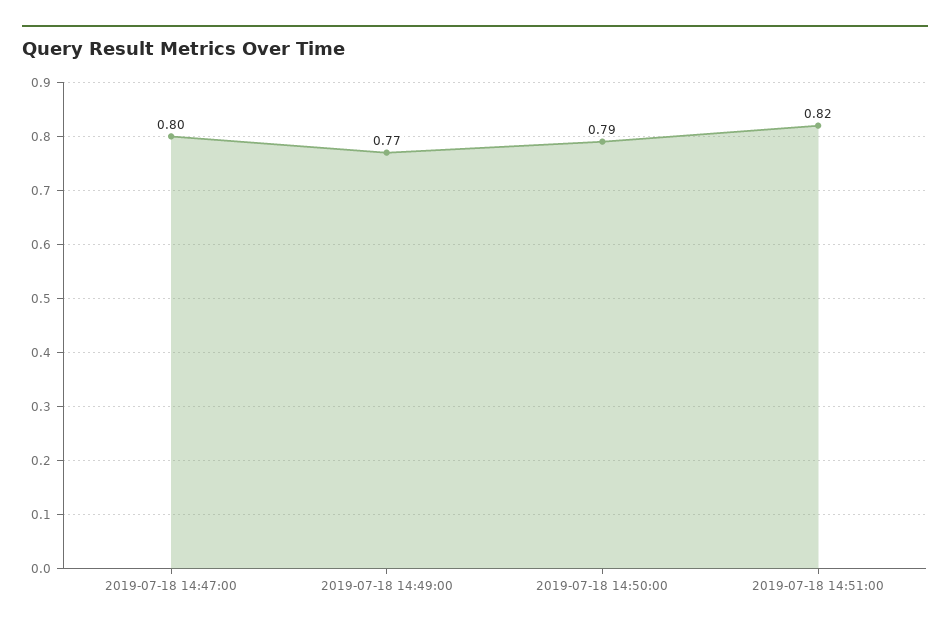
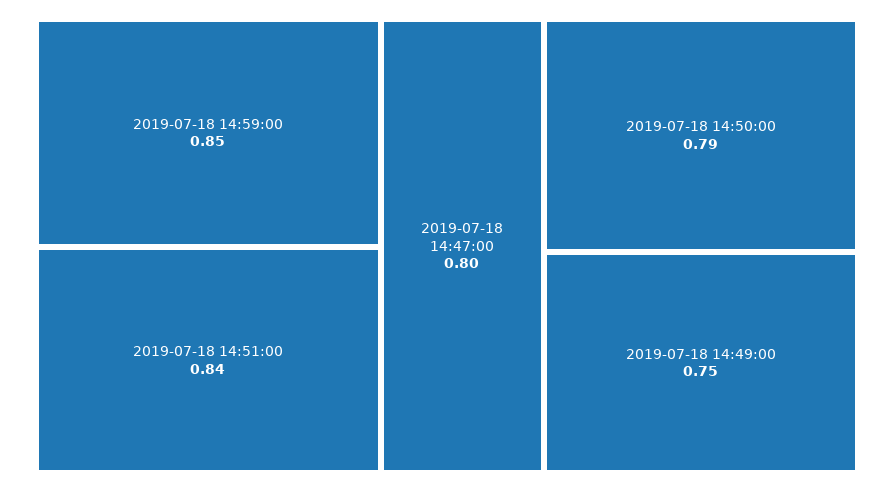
2019-07-18 14:49:00: 0.77 -> 0.75
2019-07-18 14:51:00: 0.82 -> 0.84
2019-07-18 14:59:00: none -> 0.85

